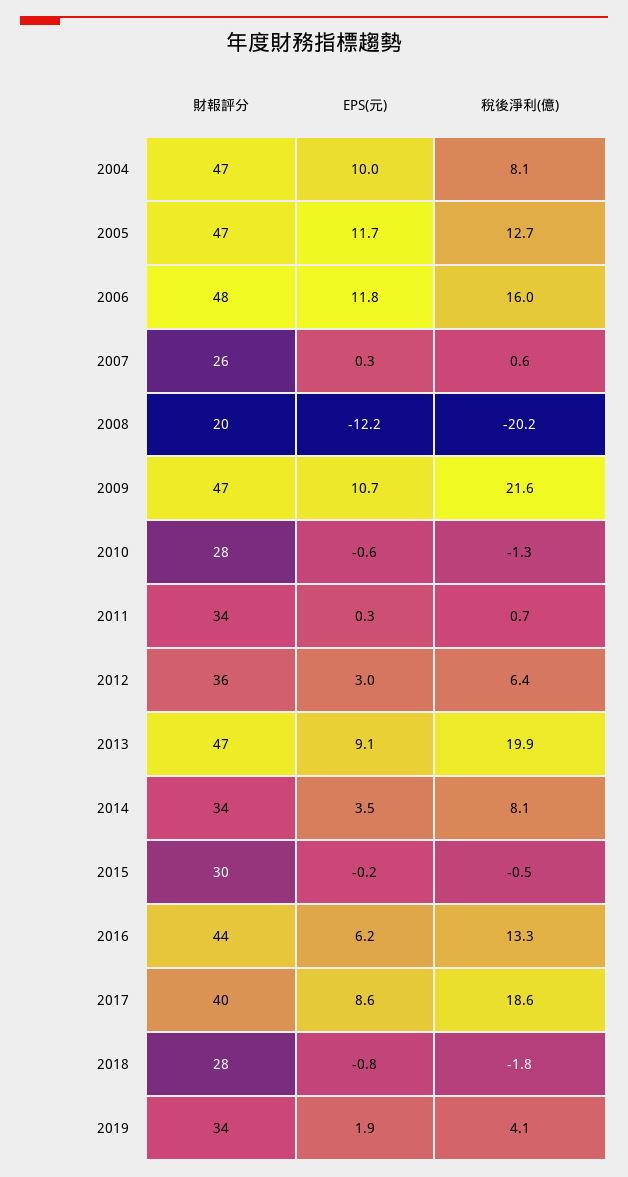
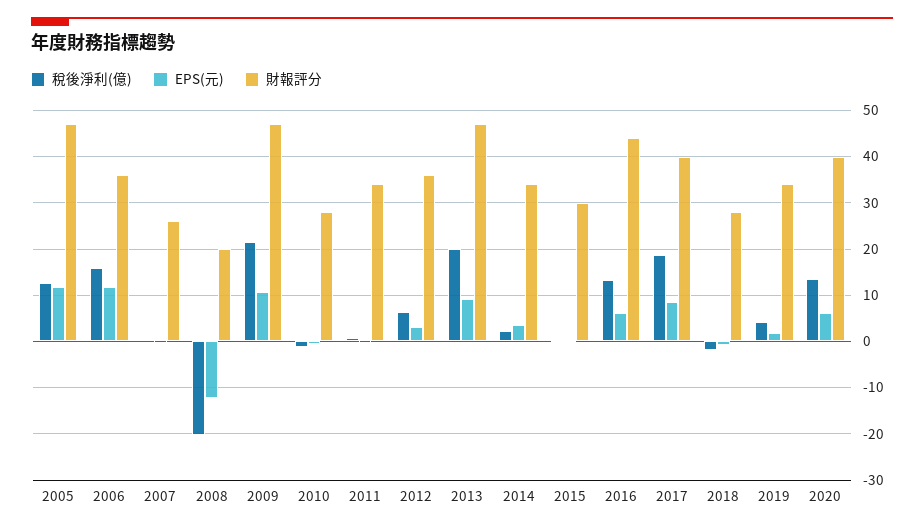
財報評分, 2004: 47 -> none
EPS(元), 2004: 10 -> none
稅後淨利(億), 2004: 8.1 -> none
財報評分, 2006: 48 -> 36
稅後淨利(億), 2014: 8.1 -> 2
稅後淨利(億), 2020: none -> 14
EPS(元), 2020: none -> 6
財報評分, 2020: none -> 40

